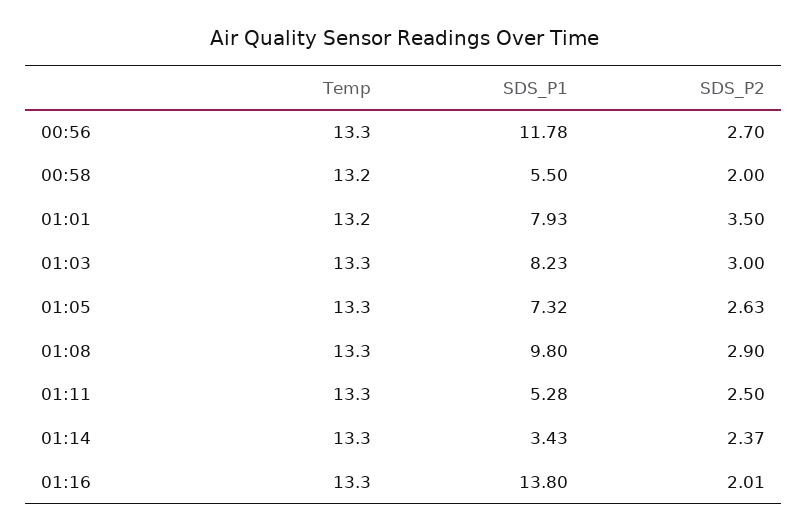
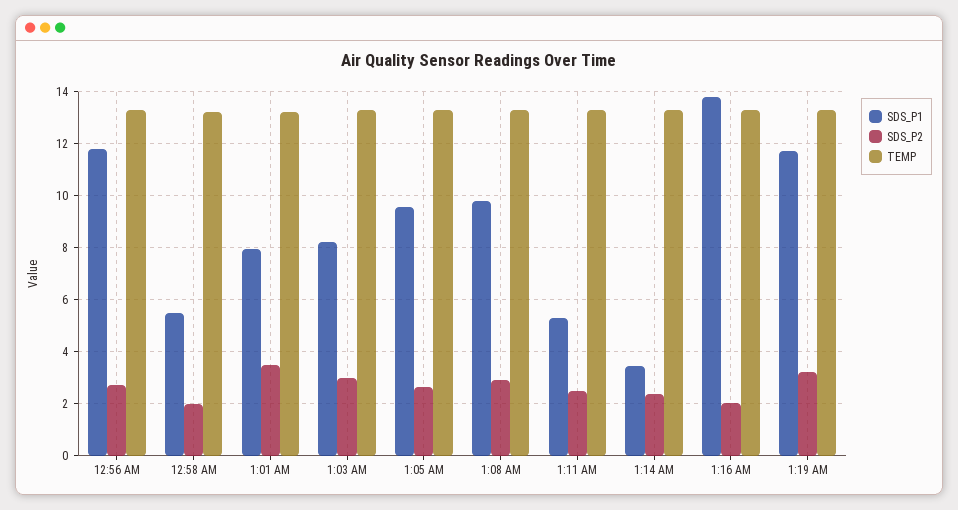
SDS_P1, 01:05: 7.32 -> 9.5
SDS_P1, 1:19 AM: none -> 11.75
SDS_P2, 1:19 AM: none -> 3.25
Temp, 1:19 AM: none -> 13.25

